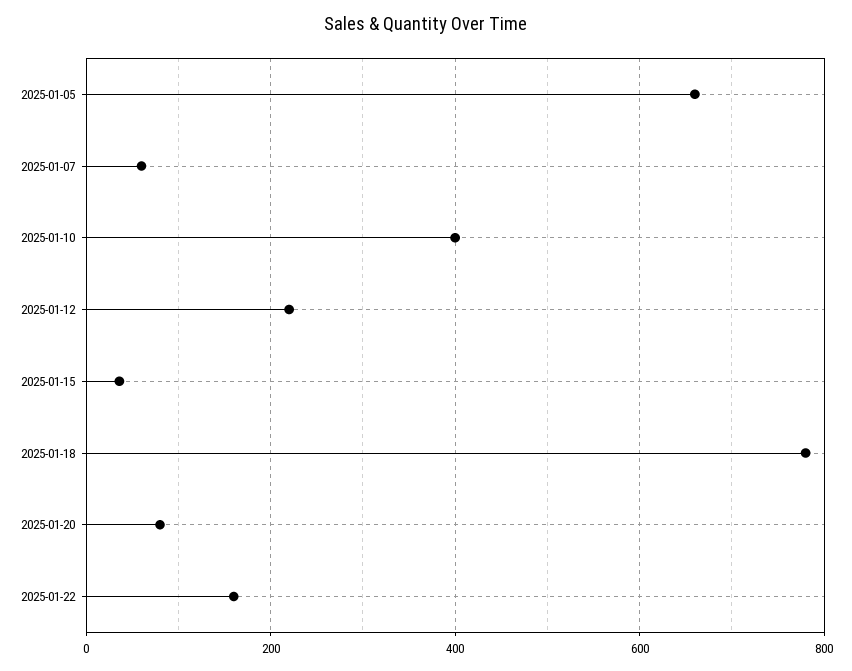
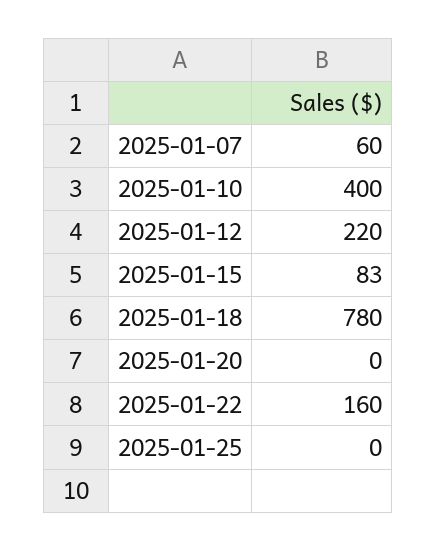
2025-01-05: 660 -> none
2025-01-15: 40 -> 83
2025-01-20: 80 -> 0
2025-01-25: none -> 0

